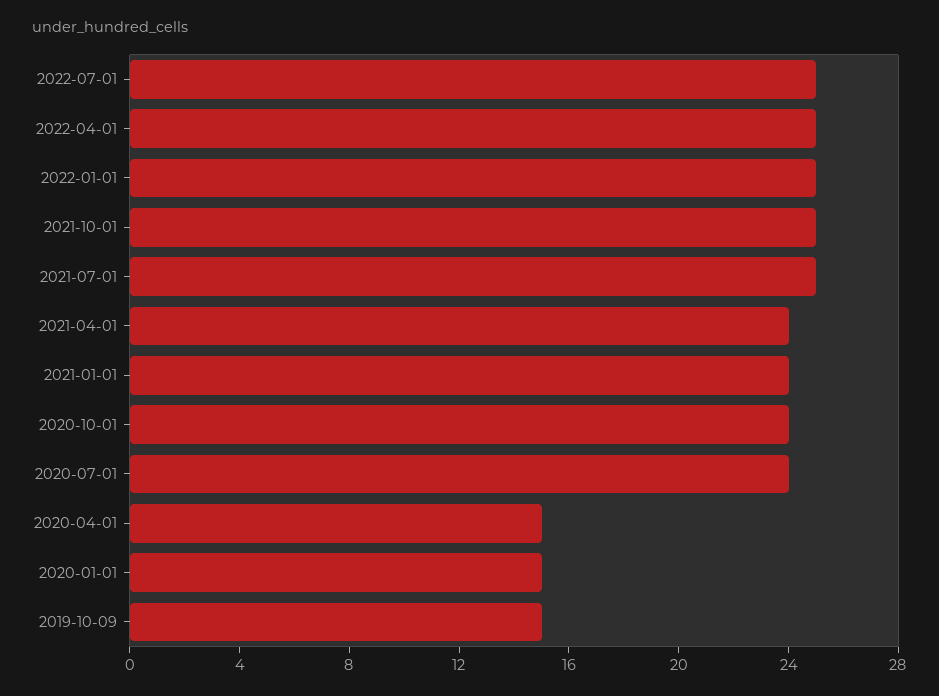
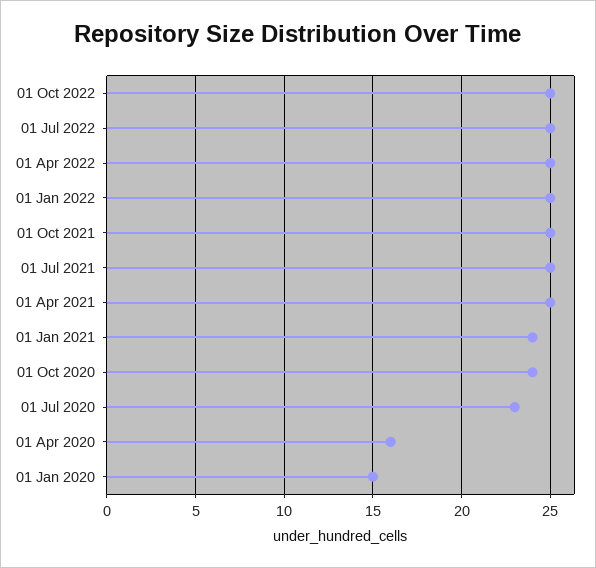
2021-04-01: 24 -> 25
2020-07-01: 24 -> 23
2020-04-01: 15 -> 16
2019-10-09: 15 -> none
01 Oct 2022: none -> 25

